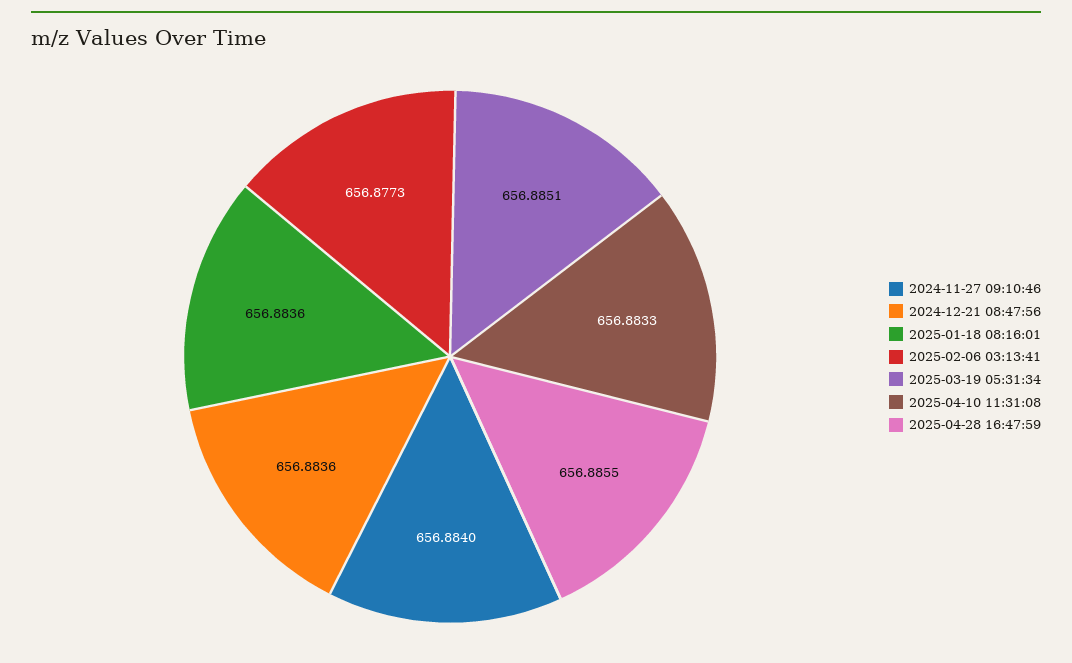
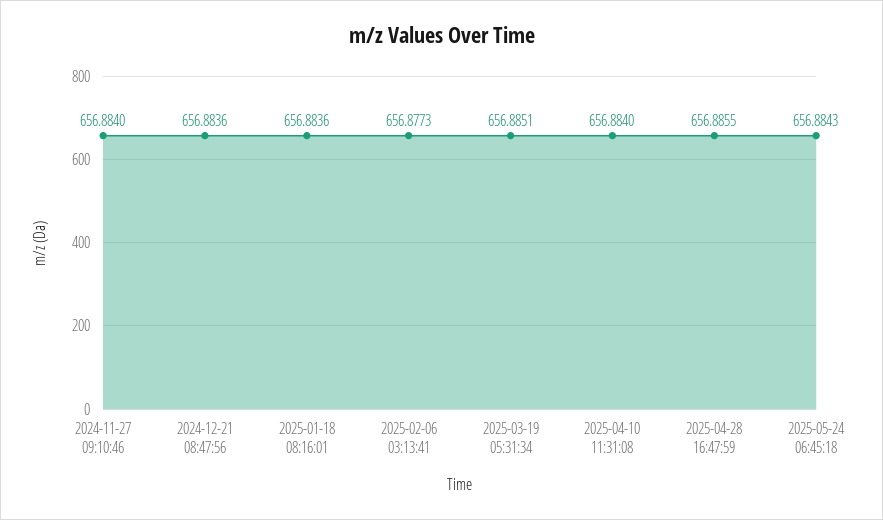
2025-04-10 11:31:08: 656.8833 -> 656.884
2025-05-24 06:45:18: none -> 656.8843

